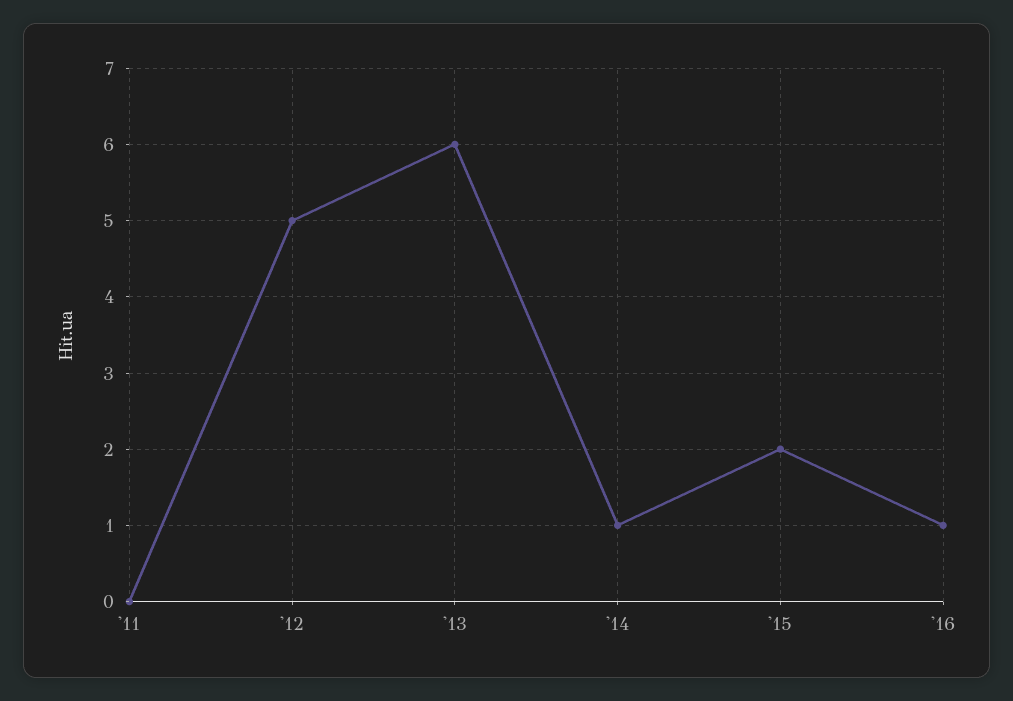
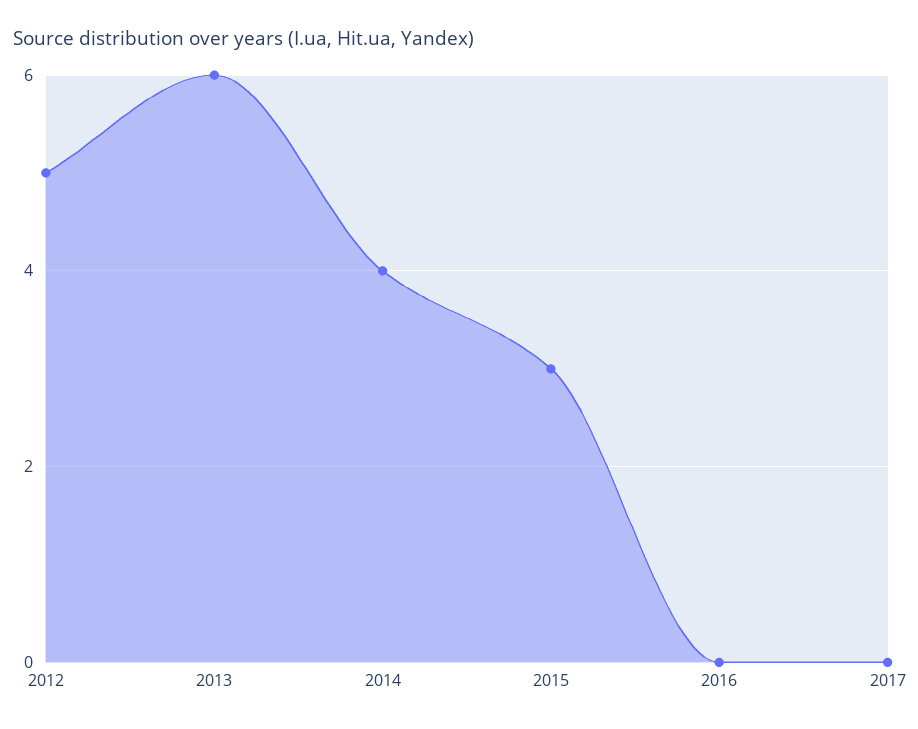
'11: 0 -> none
'14: 1 -> 4
'15: 2 -> 3
'16: 1 -> 0
2017: none -> 0

